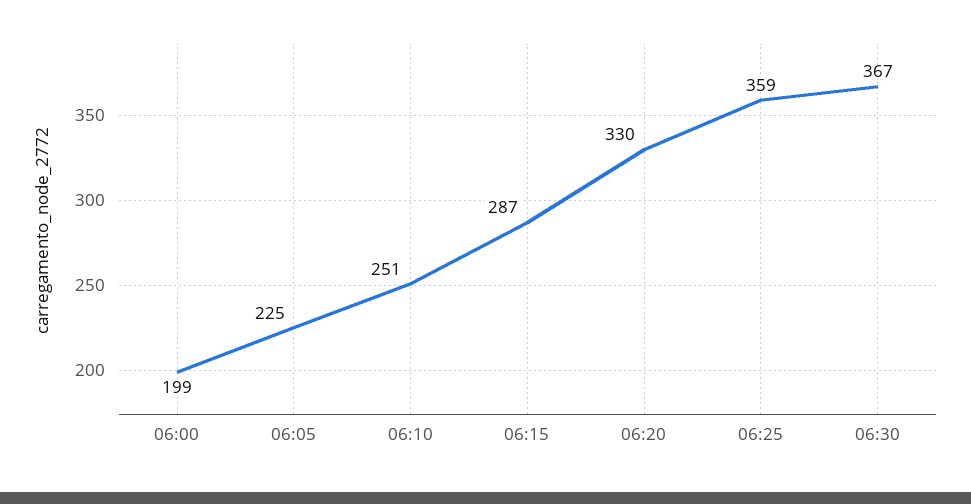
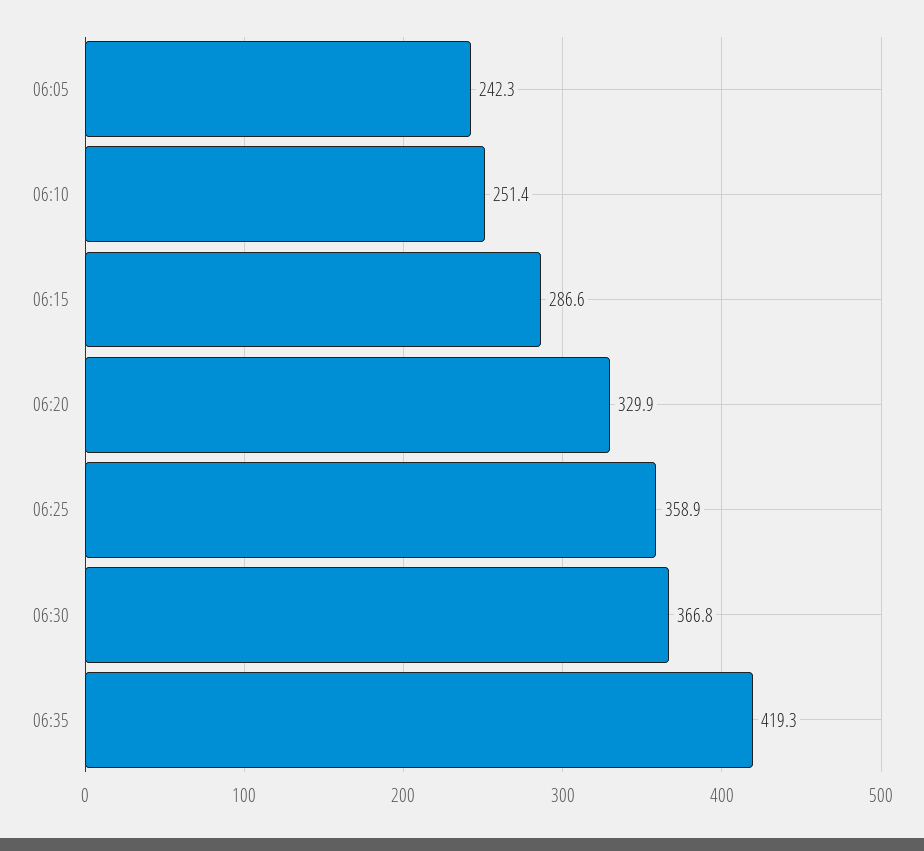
06:00: 199 -> none
06:05: 225 -> 242.3
06:35: none -> 419.3

